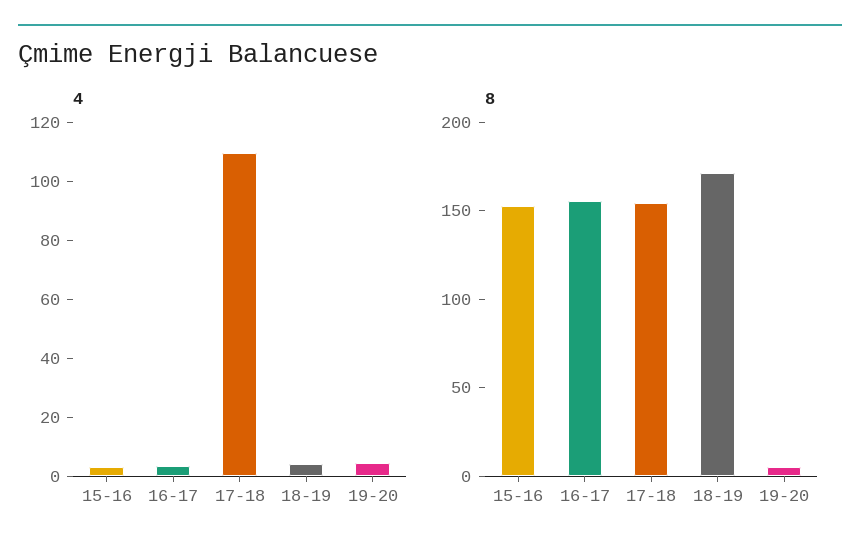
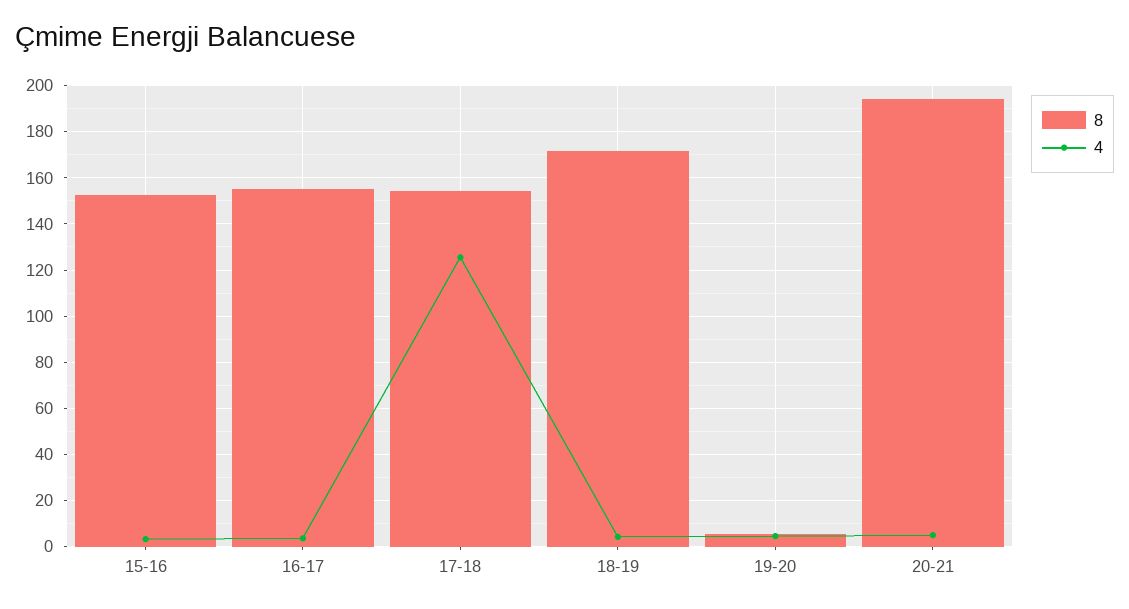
4, 17-18: 110 -> 125
8, 20-21: none -> 195
4, 20-21: none -> 5

